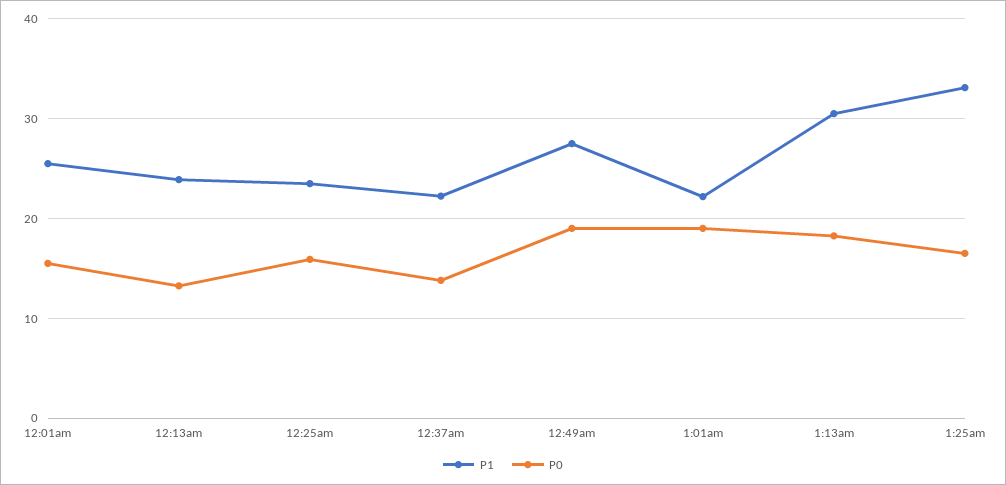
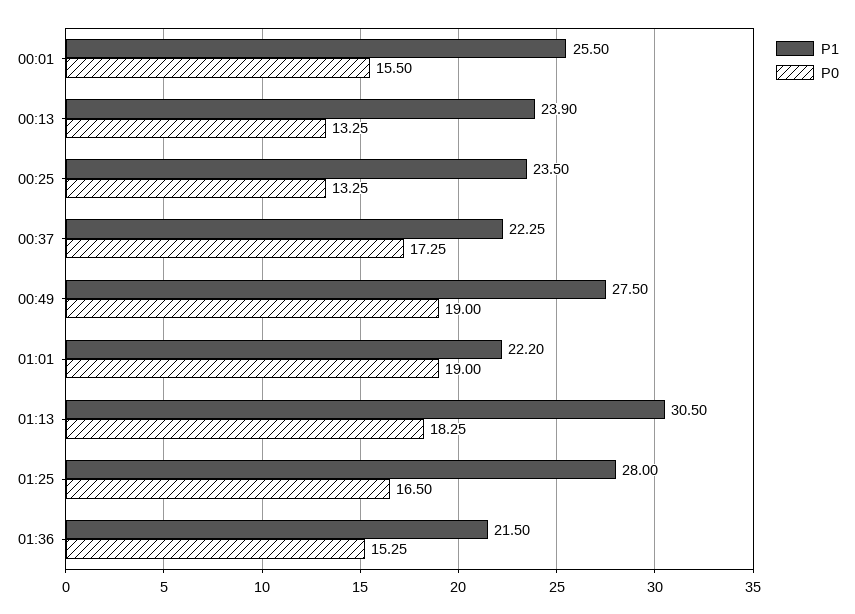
P0, 12:25am: 16 -> 13.25
P0, 12:37am: 14 -> 17.25
P1, 1:25am: 33 -> 28
P1, 01:36: none -> 21.5
P0, 01:36: none -> 15.25

